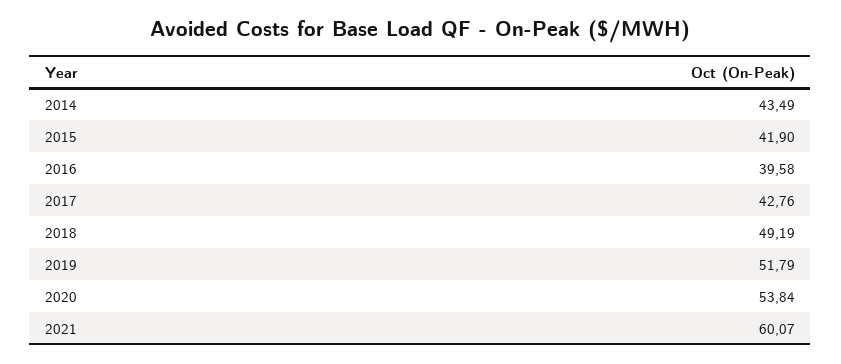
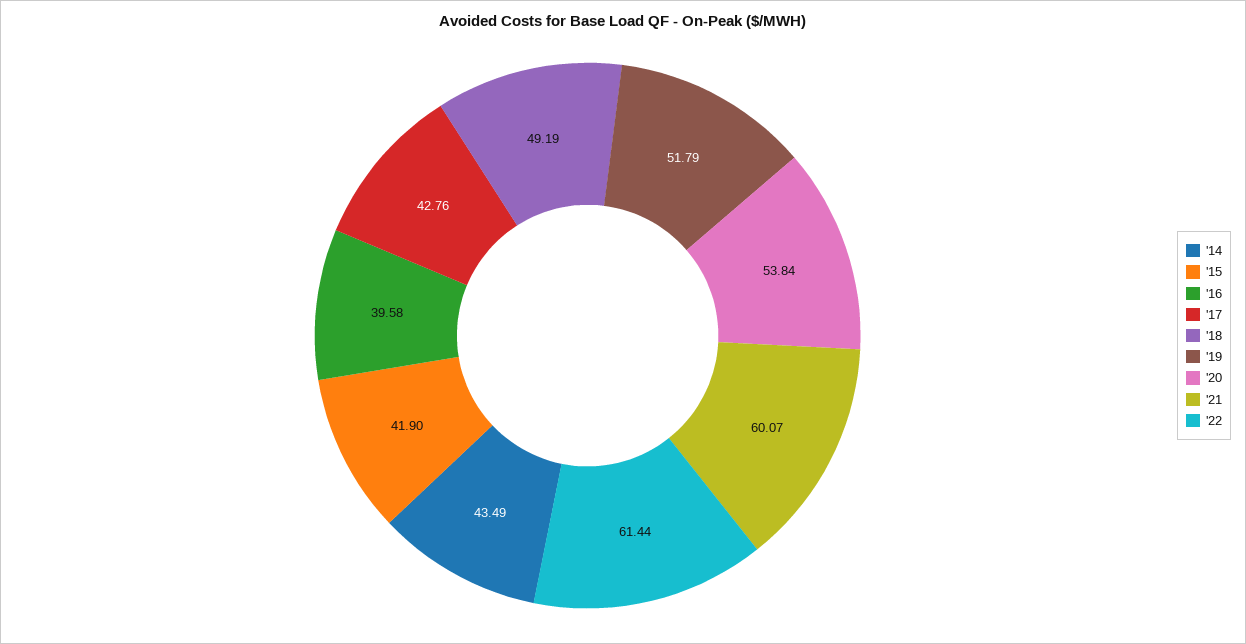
'22: none -> 61.44

